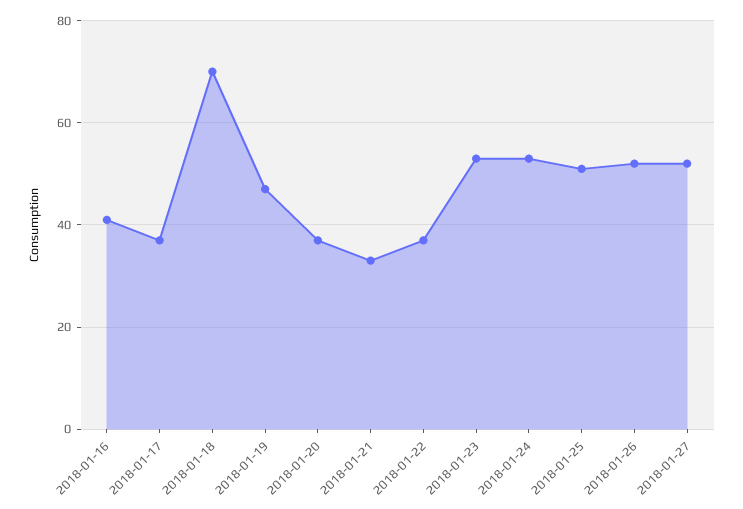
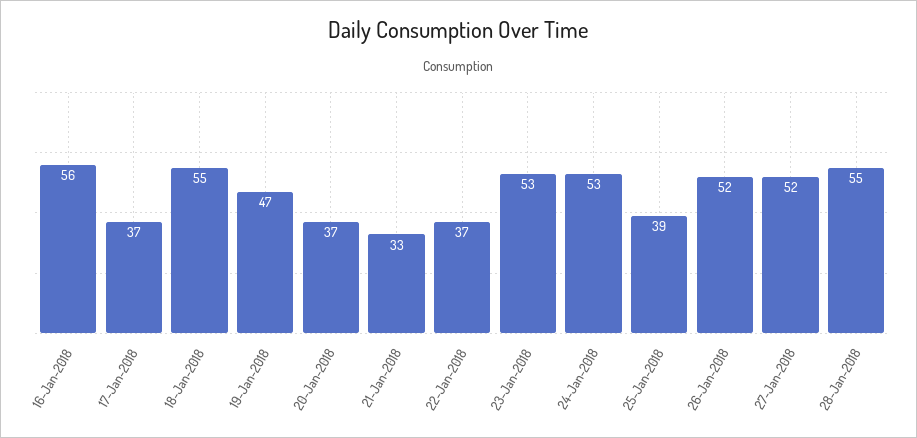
2018-01-16: 40 -> 56
2018-01-18: 70 -> 55
2018-01-25: 50 -> 39
28-Jan-2018: none -> 55

